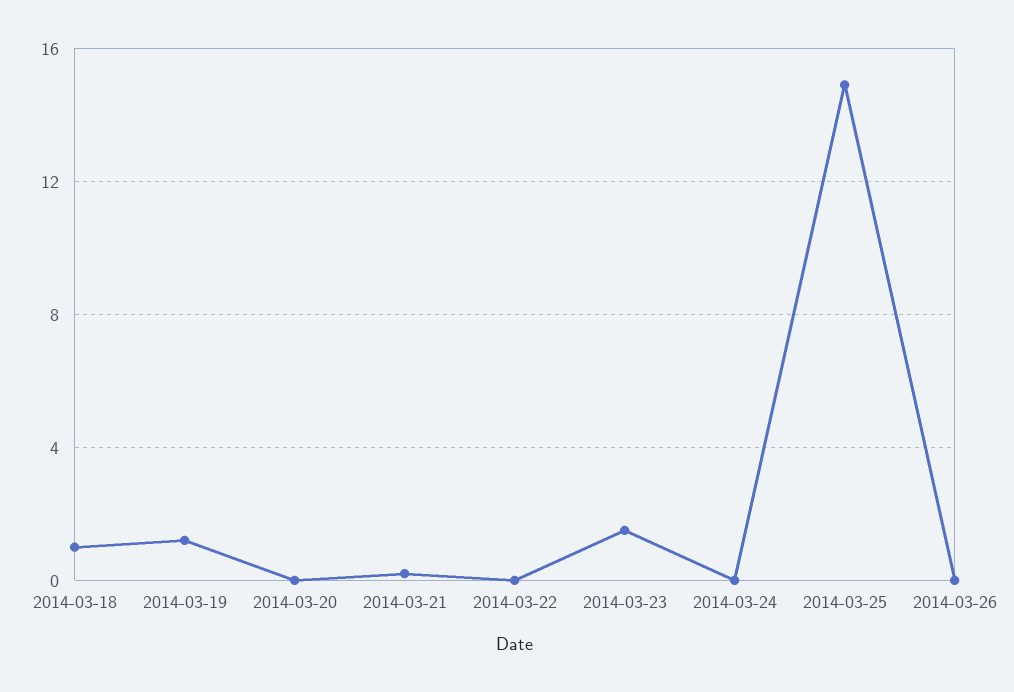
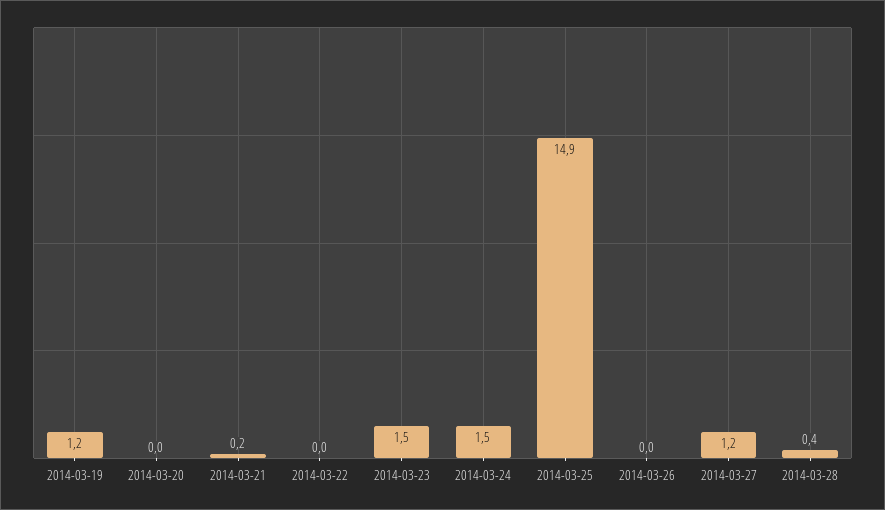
2014-03-18: 1 -> none
2014-03-24: 0 -> 1.5
2014-03-27: none -> 1.2
2014-03-28: none -> 0.4

